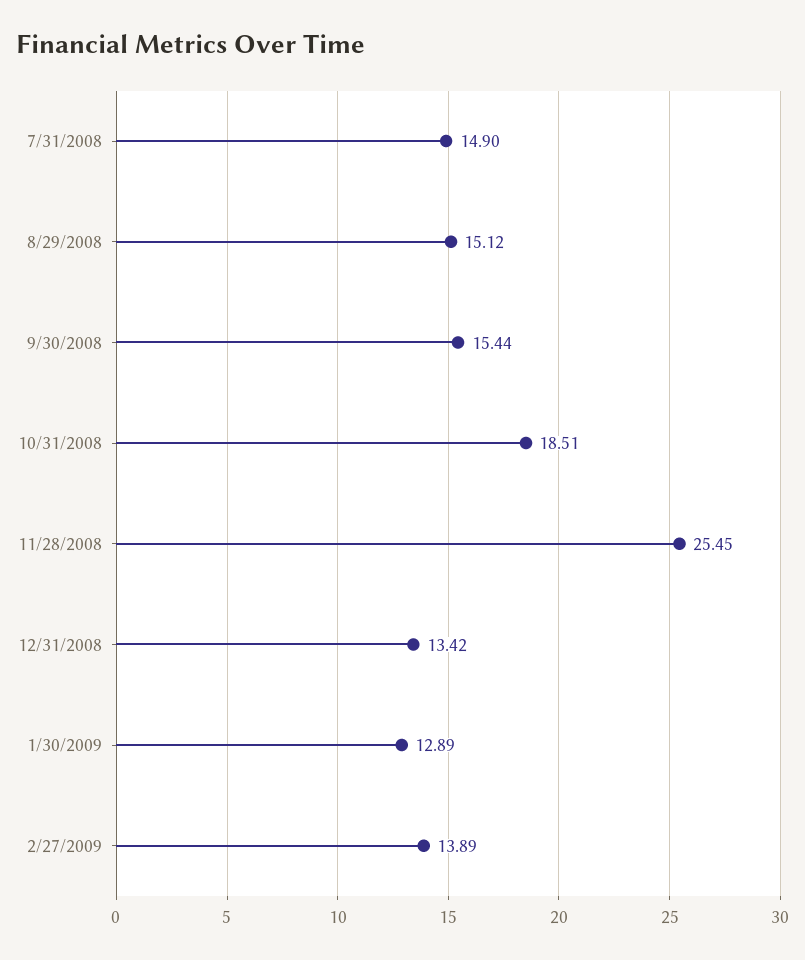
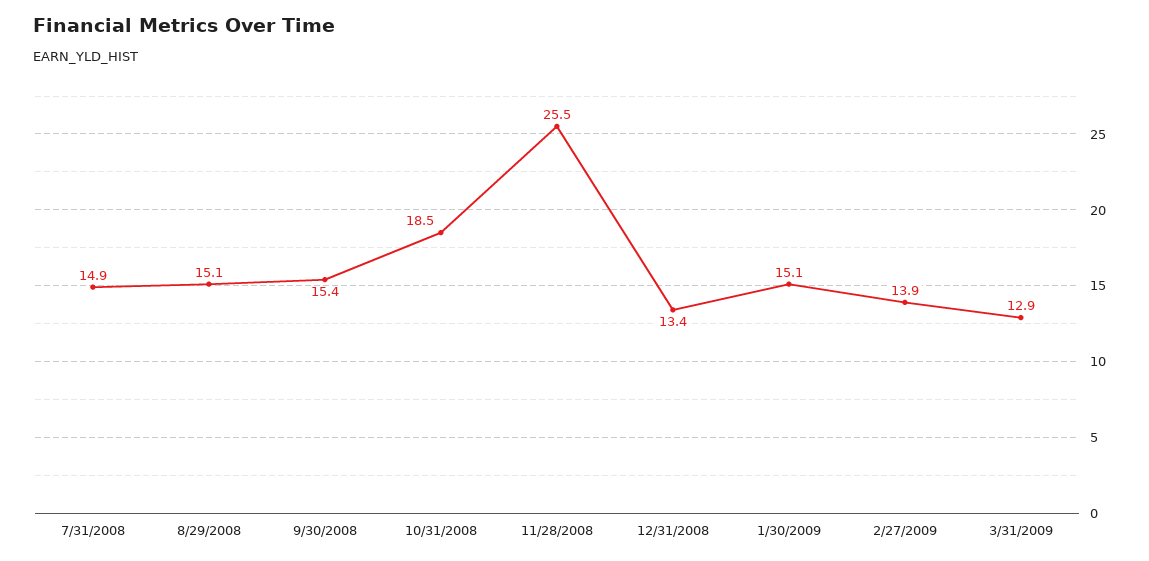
1/30/2009: 12.89 -> 15.1
3/31/2009: none -> 12.9

